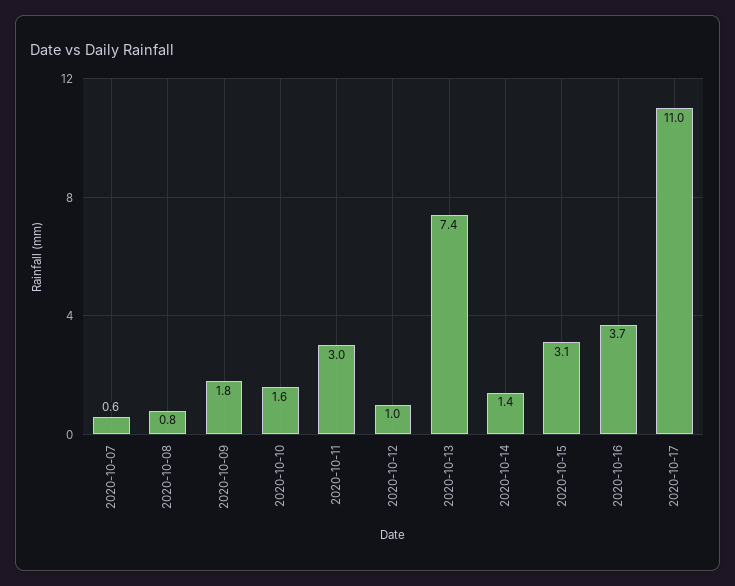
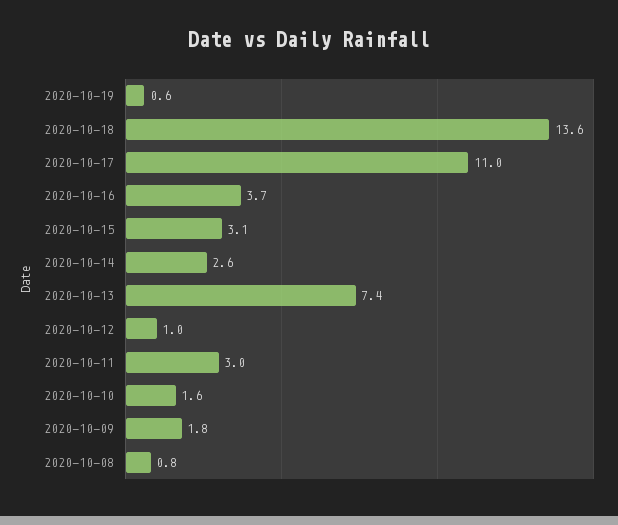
2020-10-07: 0.6 -> none
2020-10-14: 1.4 -> 2.6
2020-10-19: none -> 0.6
2020-10-18: none -> 13.6

